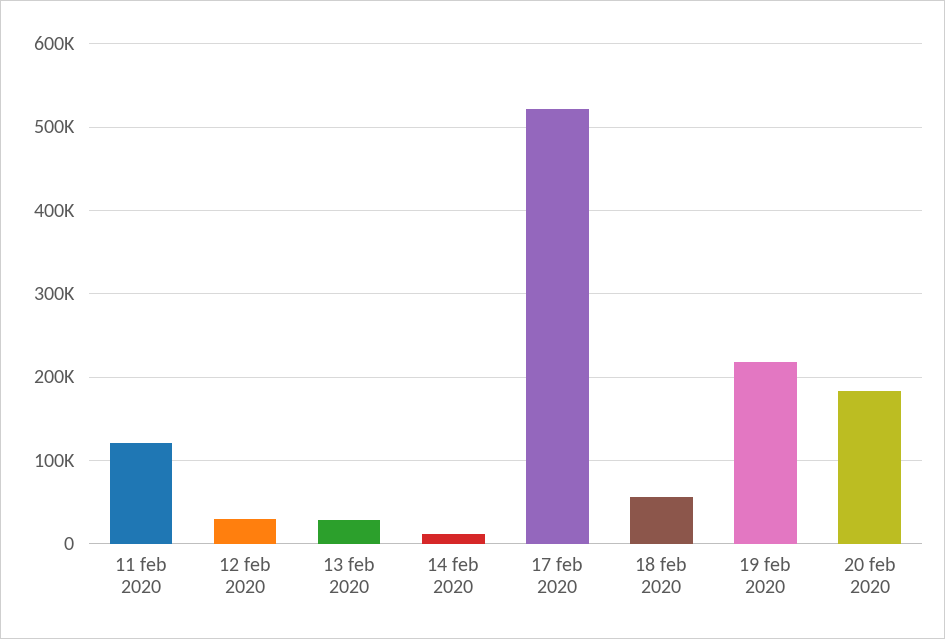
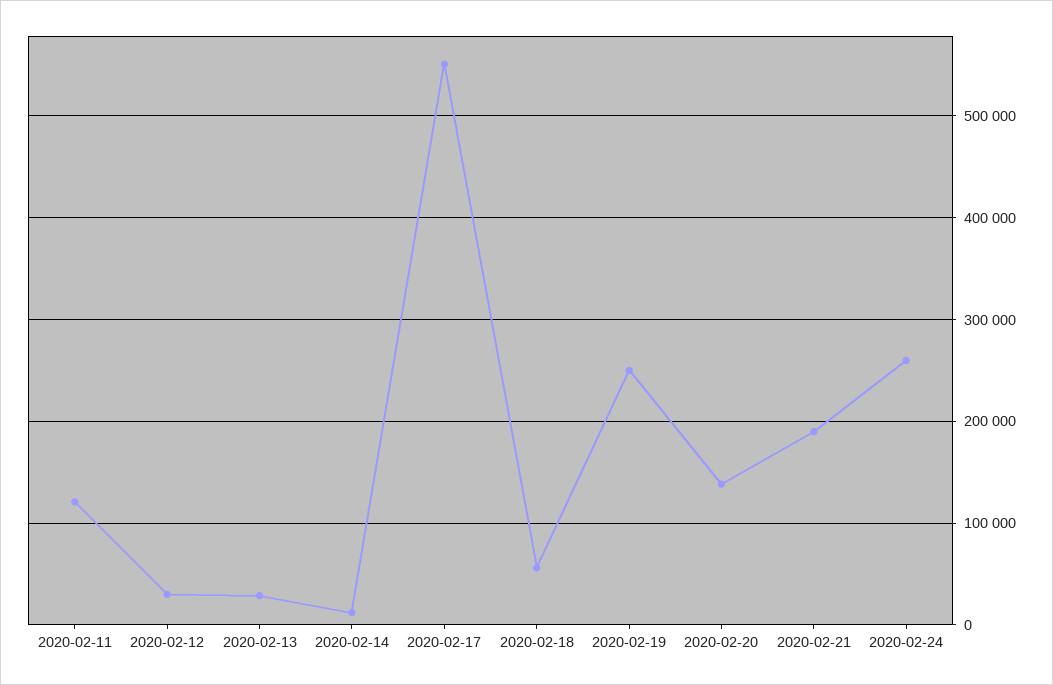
17 feb 2020: 520000 -> 550000
19 feb 2020: 220000 -> 250000
20 feb 2020: 180000 -> 140000
2020-02-21: none -> 190000
2020-02-24: none -> 260000

